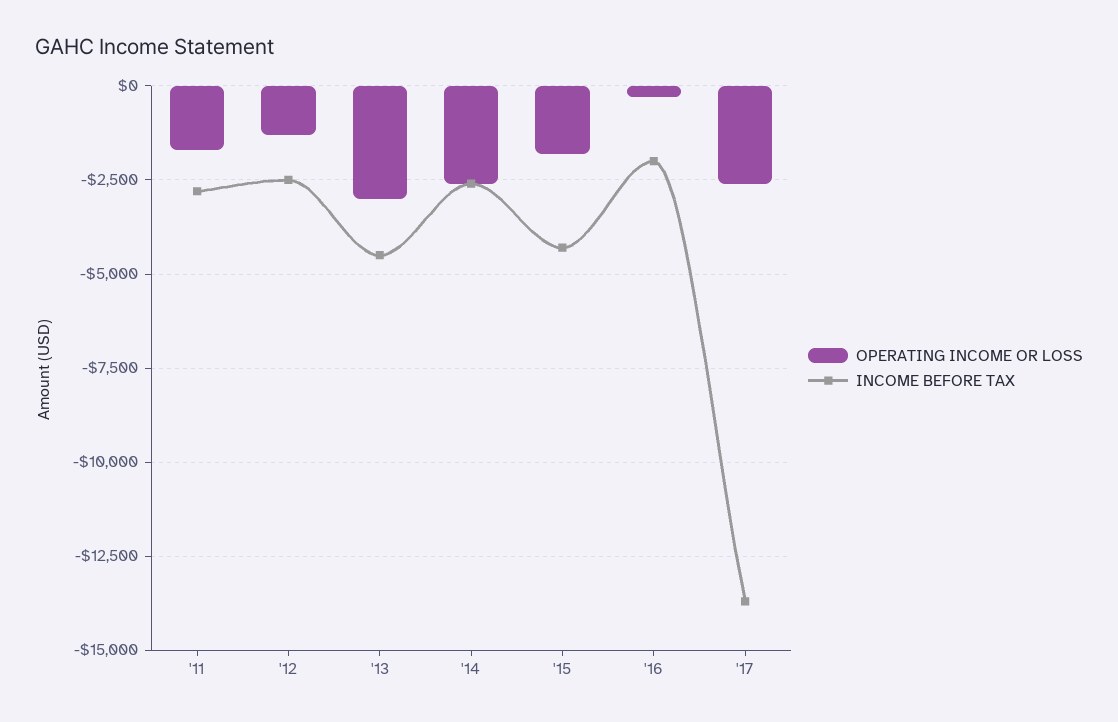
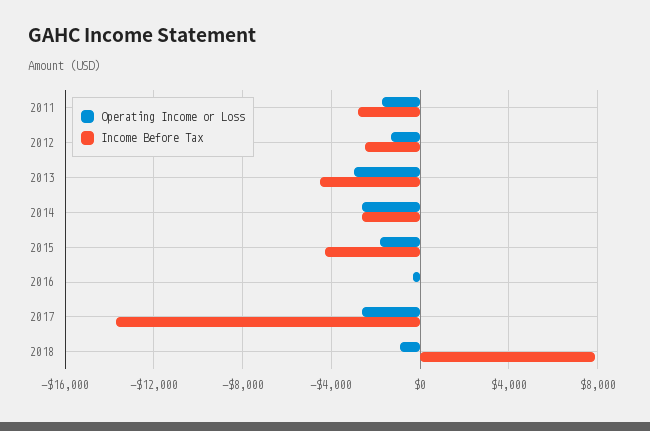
INCOME BEFORE TAX, '16: -2000 -> 0
OPERATING INCOME OR LOSS, 2018: none -> -1000
INCOME BEFORE TAX, 2018: none -> 8000

